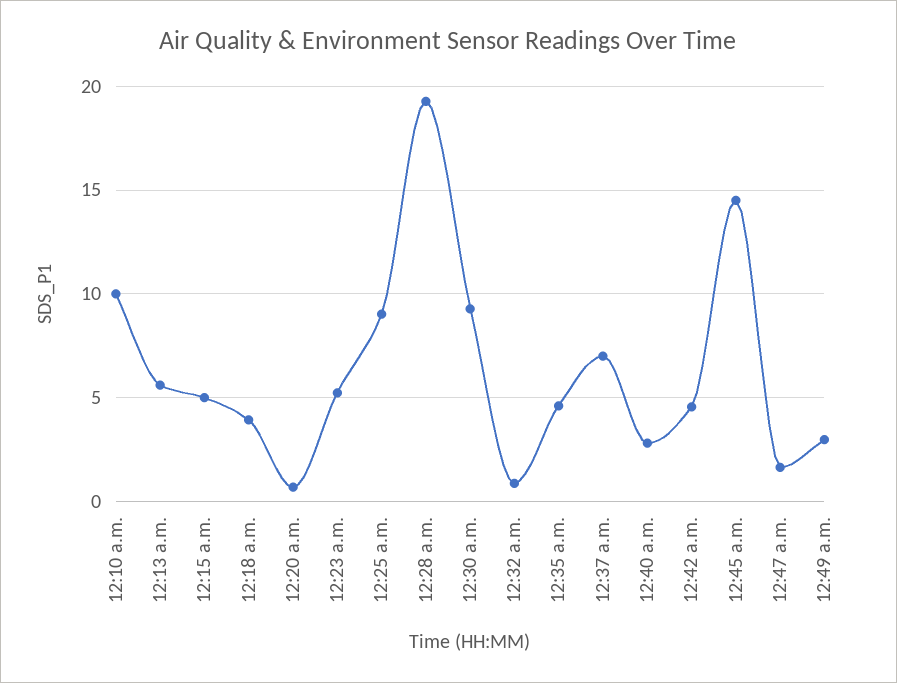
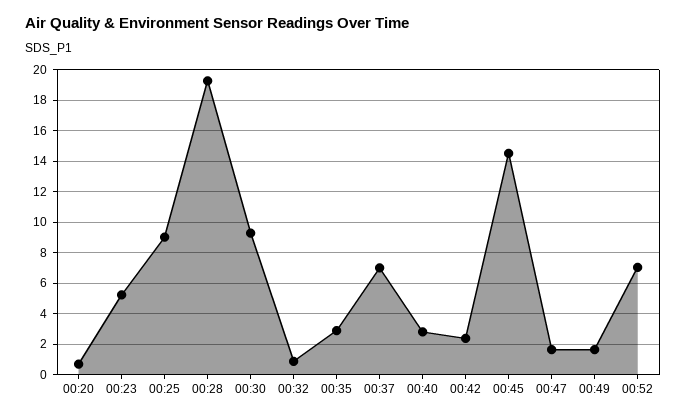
12:10 a.m.: 10 -> none
12:13 a.m.: 5.5 -> none
12:15 a.m.: 5 -> none
12:18 a.m.: 4 -> none
12:35 a.m.: 4.5 -> 3
12:42 a.m.: 4.5 -> 2.5
12:49 a.m.: 3 -> 1.5
00:52: none -> 7

